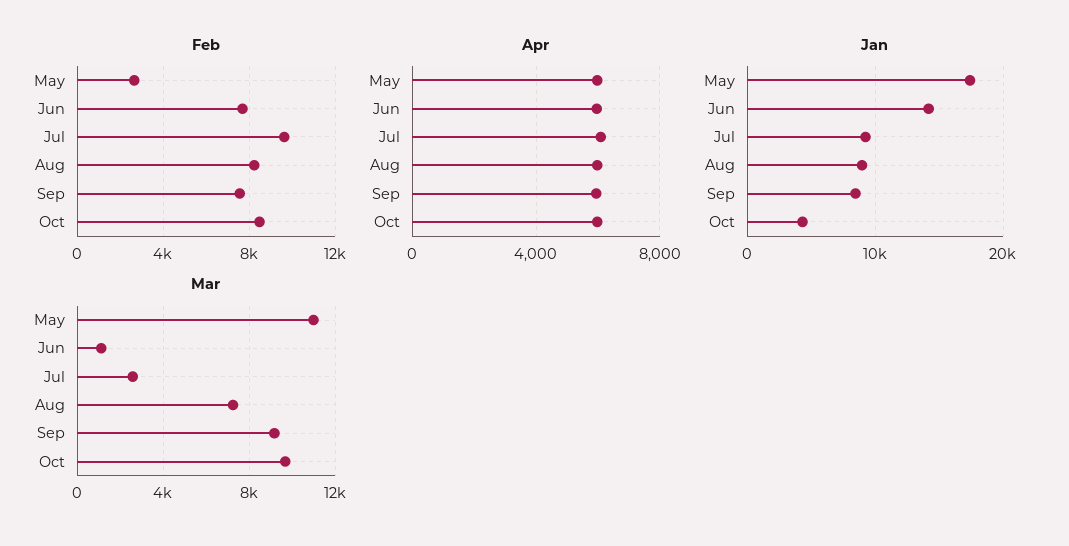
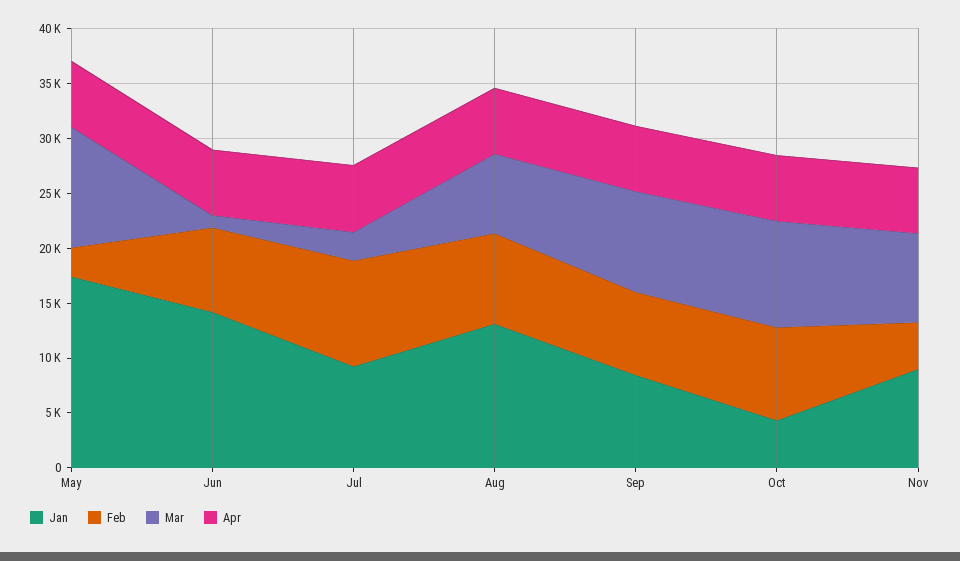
Jan, Aug: 9000 -> 13000
Jan, Nov: none -> 9000
Feb, Nov: none -> 4000
Mar, Nov: none -> 8000
Apr, Nov: none -> 6000

